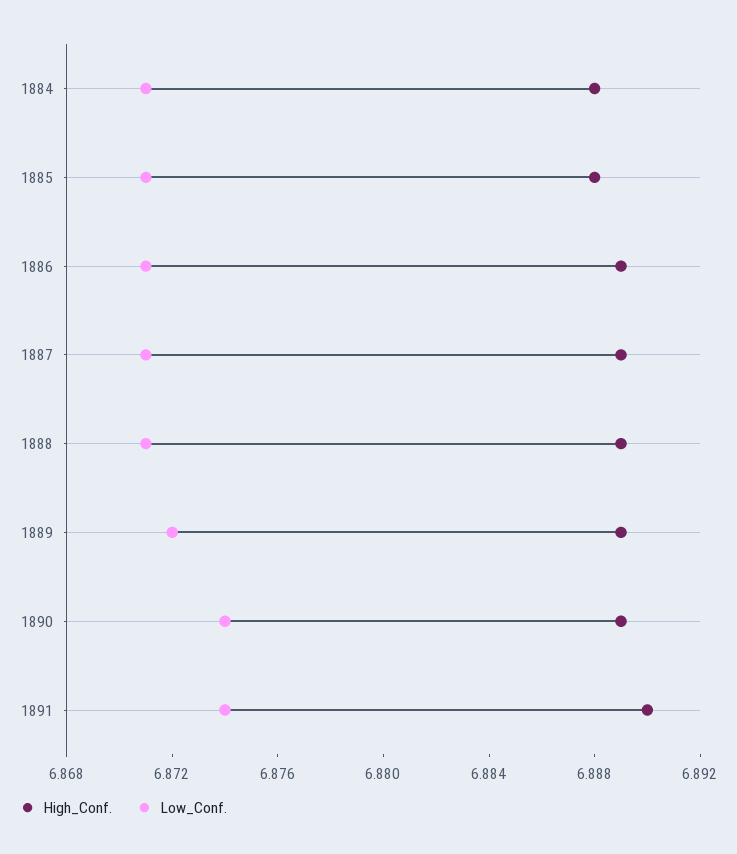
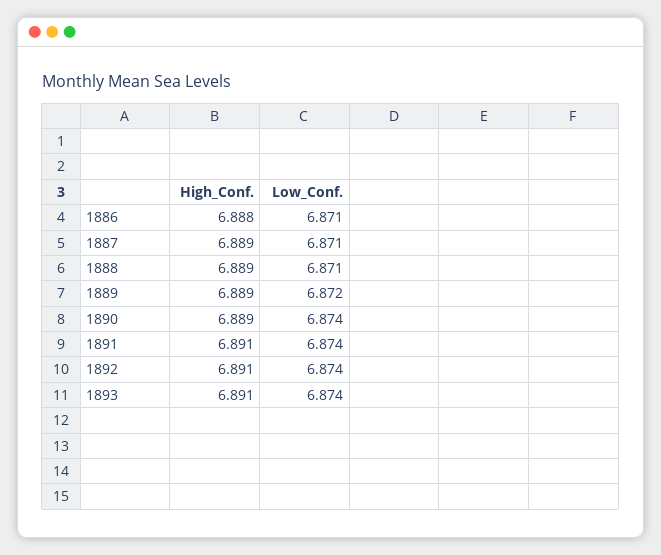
High_Conf., 1884: 6.888 -> none
Low_Conf., 1884: 6.871 -> none
High_Conf., 1885: 6.888 -> none
Low_Conf., 1885: 6.871 -> none
High_Conf., 1886: 6.889 -> 6.888
High_Conf., 1891: 6.89 -> 6.891
High_Conf., 1892: none -> 6.891
Low_Conf., 1892: none -> 6.874
High_Conf., 1893: none -> 6.891
Low_Conf., 1893: none -> 6.874

